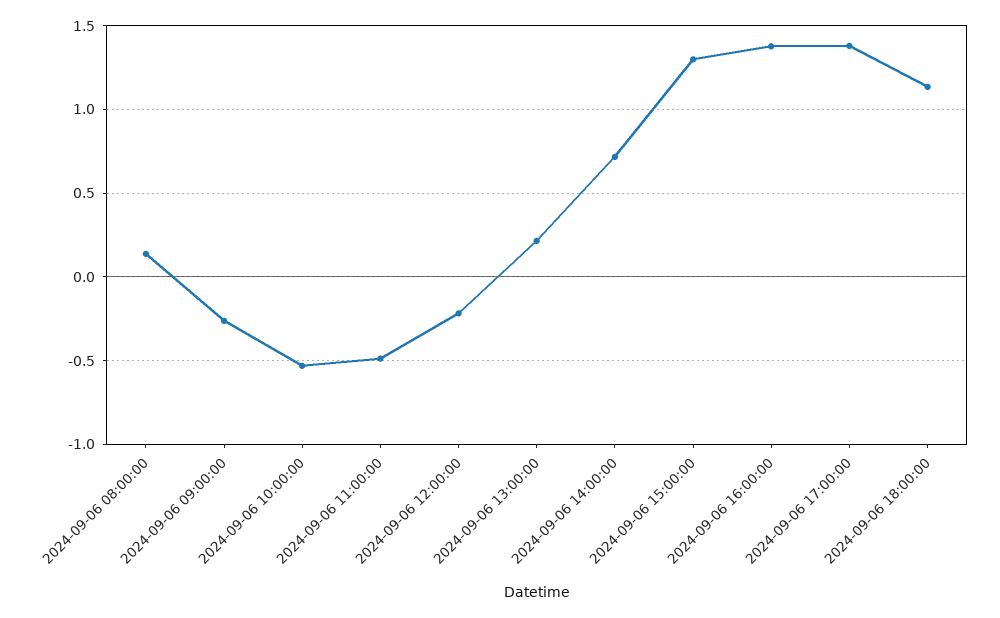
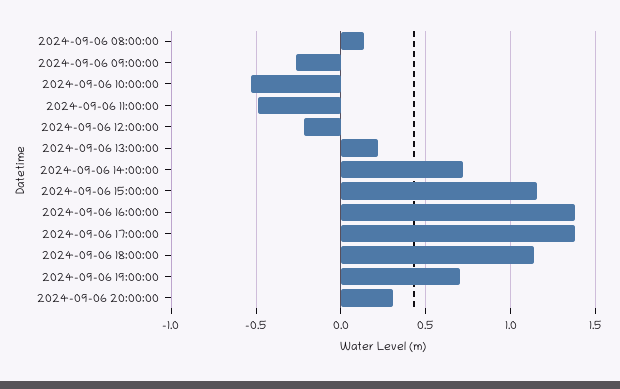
2024-09-06 15:00:00: 1.3 -> 1.15
2024-09-06 19:00:00: none -> 0.7
2024-09-06 20:00:00: none -> 0.3

